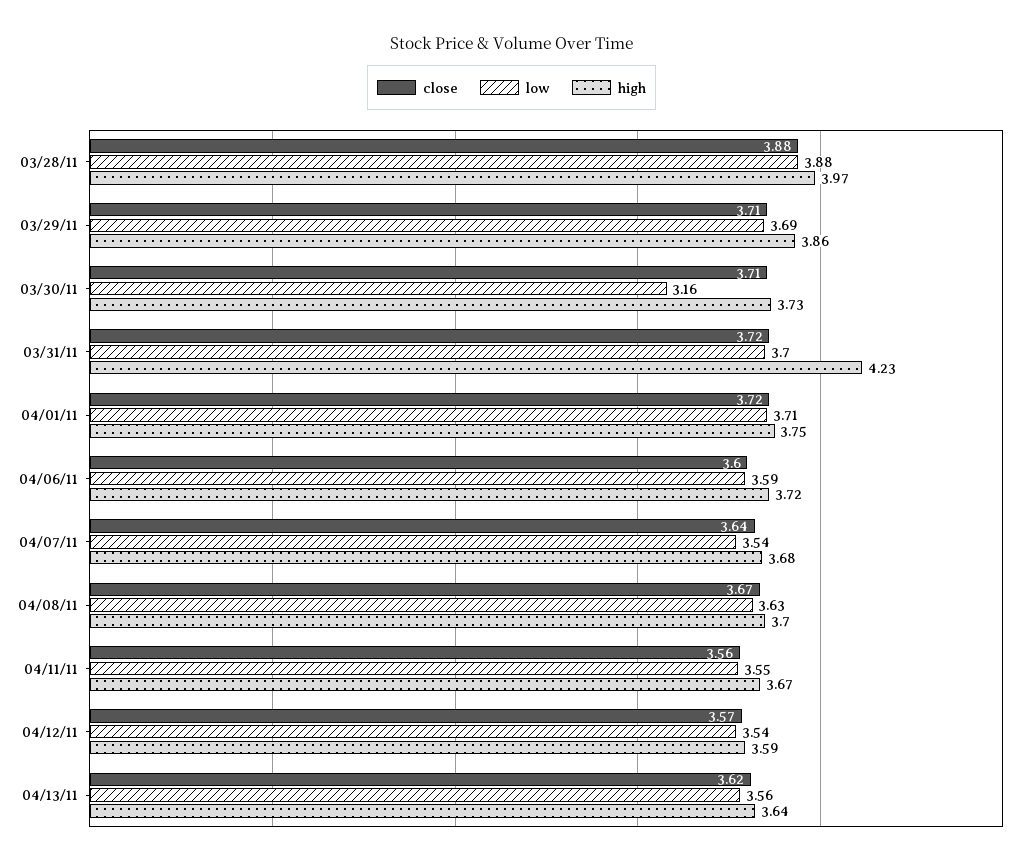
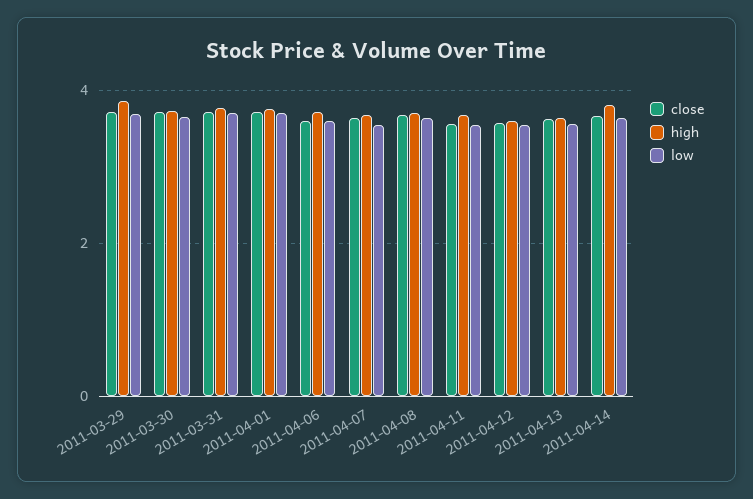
close, 03/28/11: 3.88 -> none
low, 03/28/11: 3.88 -> none
high, 03/28/11: 3.97 -> none
low, 03/30/11: 3.16 -> 3.6
high, 03/31/11: 4.23 -> 3.8
close, 2011-04-14: none -> 3.6
high, 2011-04-14: none -> 3.8
low, 2011-04-14: none -> 3.6

